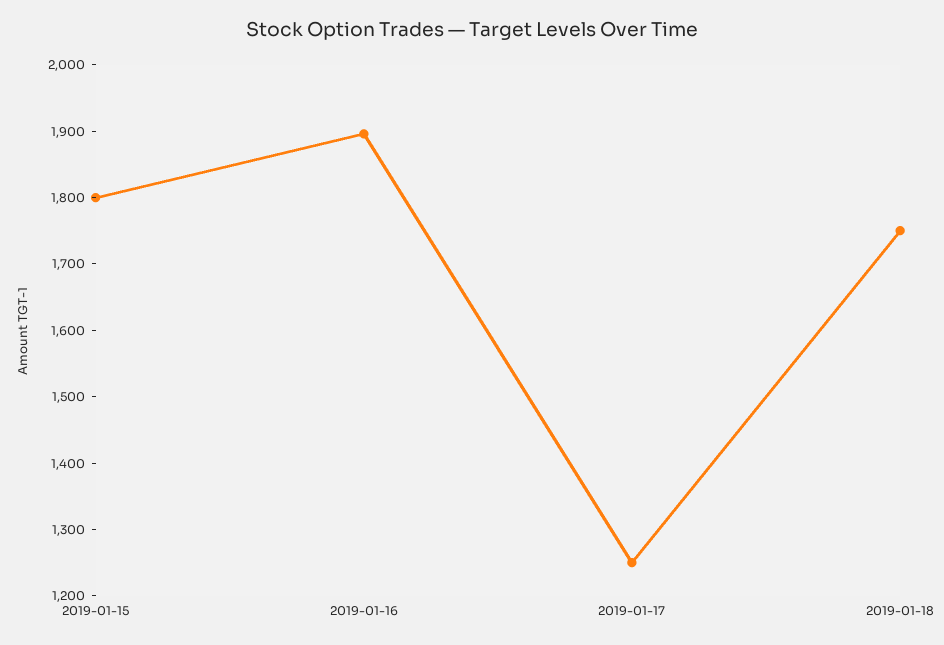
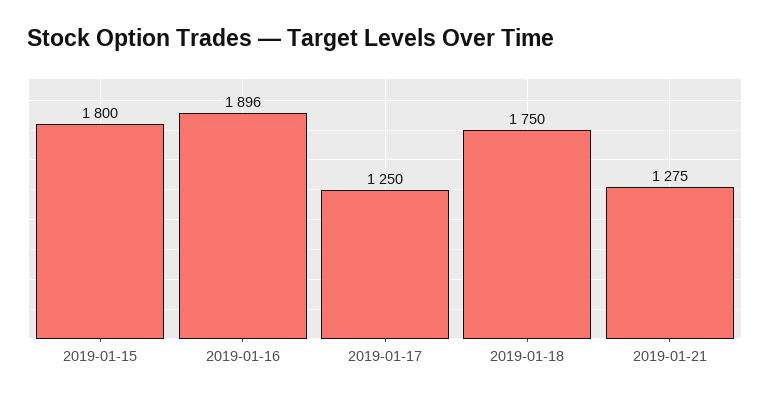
2019-01-21: none -> 1275

